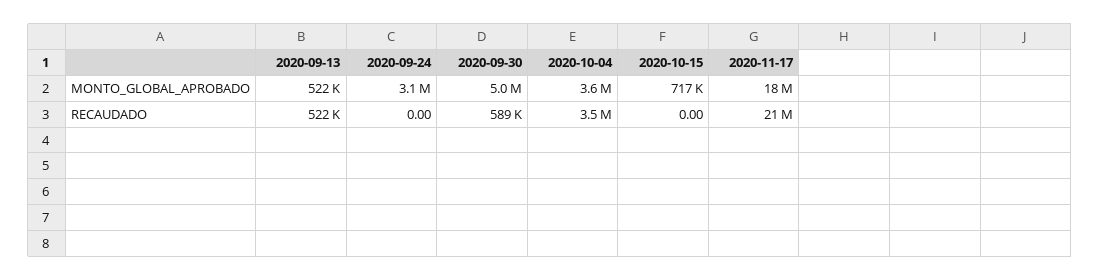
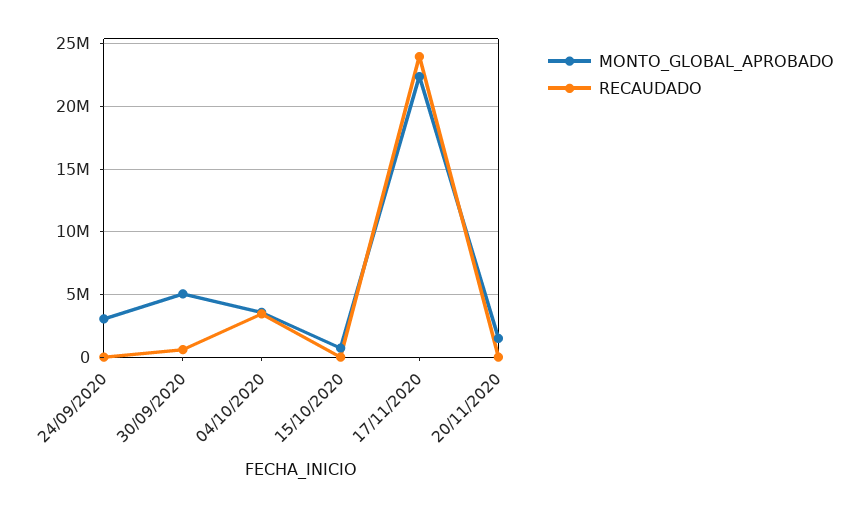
MONTO_GLOBAL_APROBADO, 2020-09-13: 522000 -> none
MONTO_GLOBAL_APROBADO, 2020-11-17: 18000000 -> 22500000
RECAUDADO, 2020-09-13: 522000 -> none
RECAUDADO, 2020-11-17: 21000000 -> 24000000
MONTO_GLOBAL_APROBADO, 20/11/2020: none -> 1500000
RECAUDADO, 20/11/2020: none -> 0

